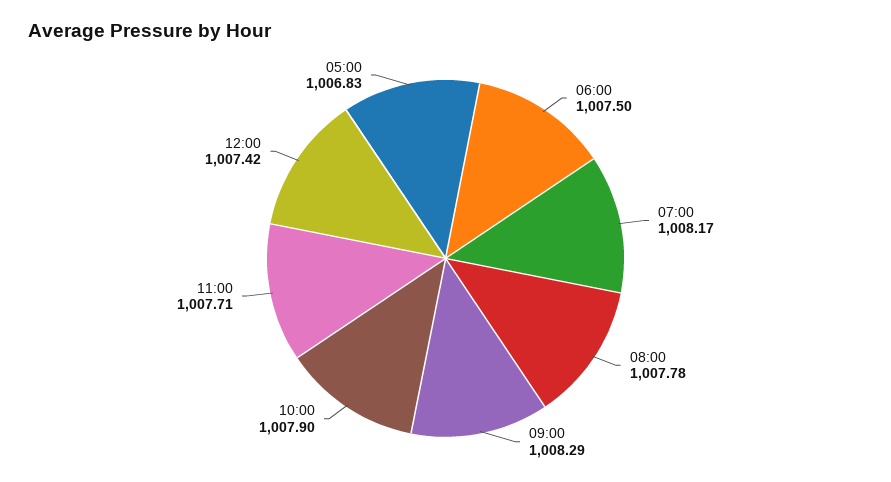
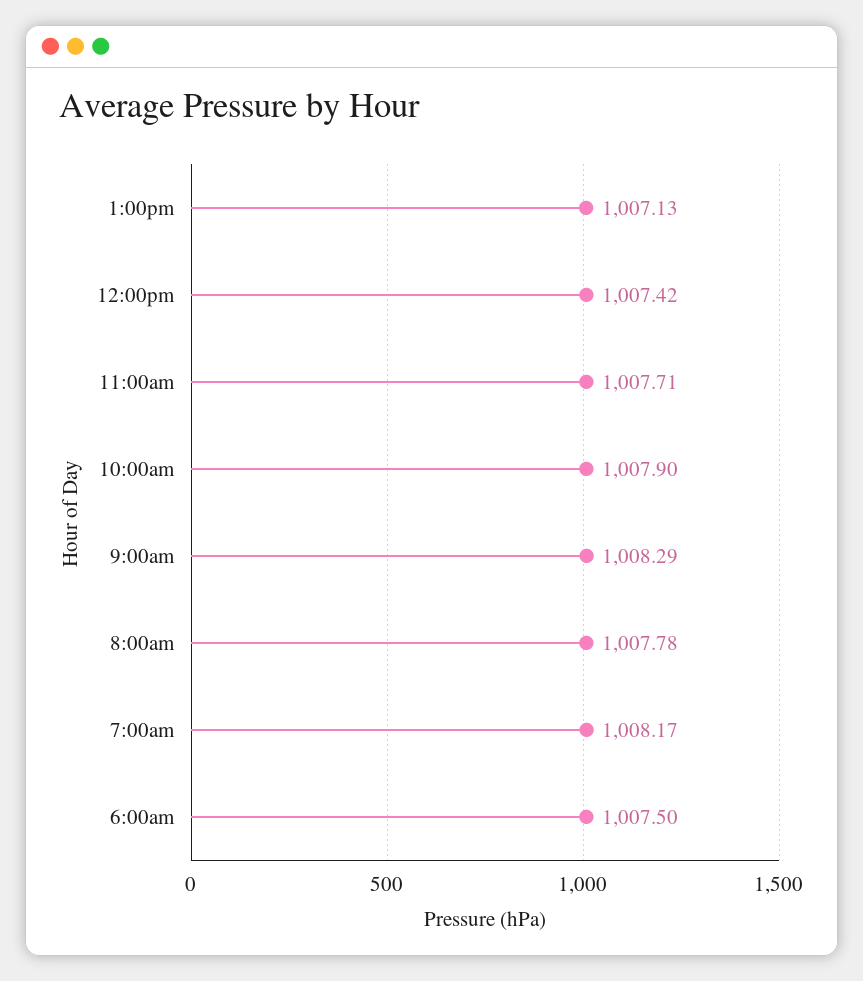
05:00: 1006.83 -> none
1:00pm: none -> 1007.13

